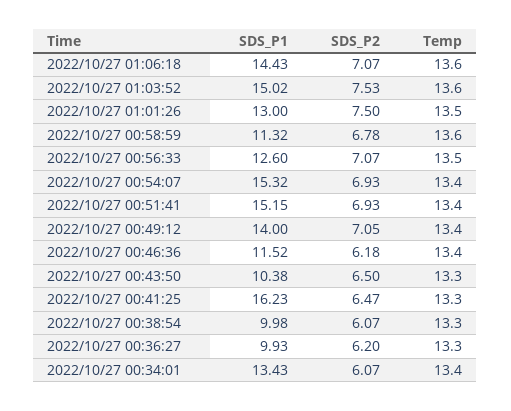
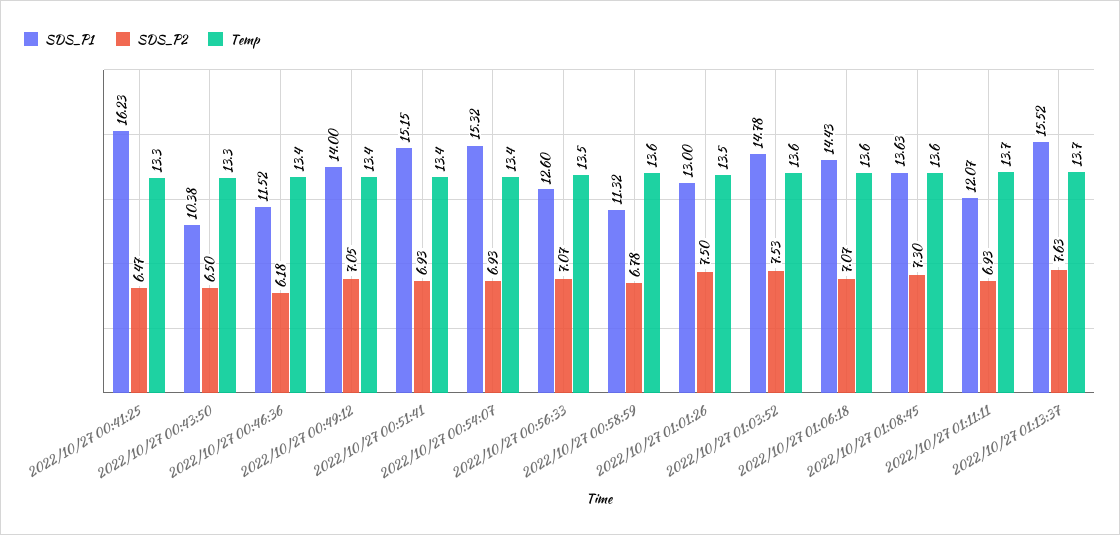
SDS_P1, 2022/10/27 01:03:52: 15.02 -> 14.78
SDS_P1, 2022/10/27 00:38:54: 9.98 -> none
SDS_P2, 2022/10/27 00:38:54: 6.07 -> none
Temp, 2022/10/27 00:38:54: 13.3 -> none
SDS_P1, 2022/10/27 00:36:27: 9.93 -> none
SDS_P2, 2022/10/27 00:36:27: 6.2 -> none
Temp, 2022/10/27 00:36:27: 13.3 -> none
SDS_P1, 2022/10/27 00:34:01: 13.43 -> none
SDS_P2, 2022/10/27 00:34:01: 6.07 -> none
Temp, 2022/10/27 00:34:01: 13.4 -> none
SDS_P1, 2022/10/27 01:08:45: none -> 13.63
SDS_P2, 2022/10/27 01:08:45: none -> 7.3
Temp, 2022/10/27 01:08:45: none -> 13.6
SDS_P1, 2022/10/27 01:11:11: none -> 12.07
SDS_P2, 2022/10/27 01:11:11: none -> 6.93
Temp, 2022/10/27 01:11:11: none -> 13.7
SDS_P1, 2022/10/27 01:13:37: none -> 15.52
SDS_P2, 2022/10/27 01:13:37: none -> 7.63
Temp, 2022/10/27 01:13:37: none -> 13.7

